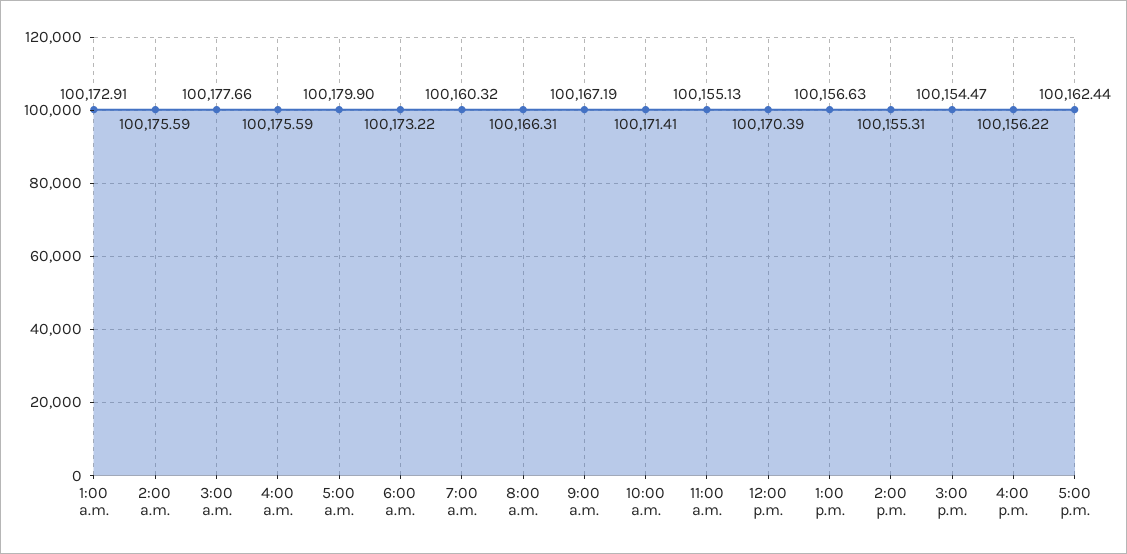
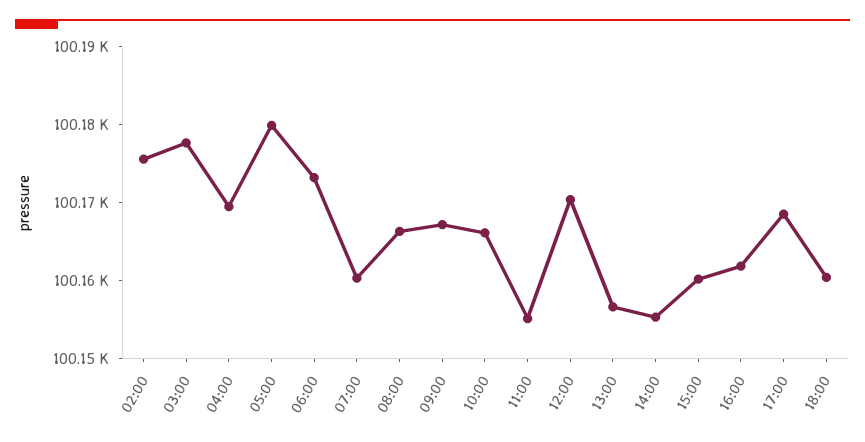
1:00 a.m.: 100172.91 -> none
4:00 a.m.: 100175.59 -> 100170
10:00 a.m.: 100171.41 -> 100166
3:00 p.m.: 100154.47 -> 100160
4:00 p.m.: 100156.22 -> 100162
5:00 p.m.: 100162.44 -> 100168
18:00: none -> 100160

